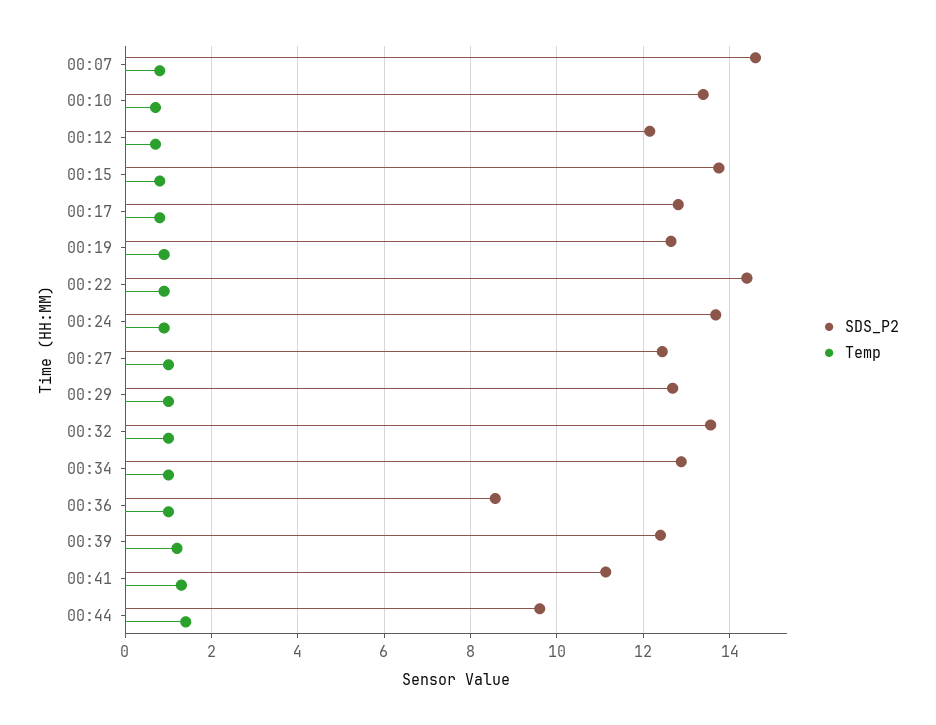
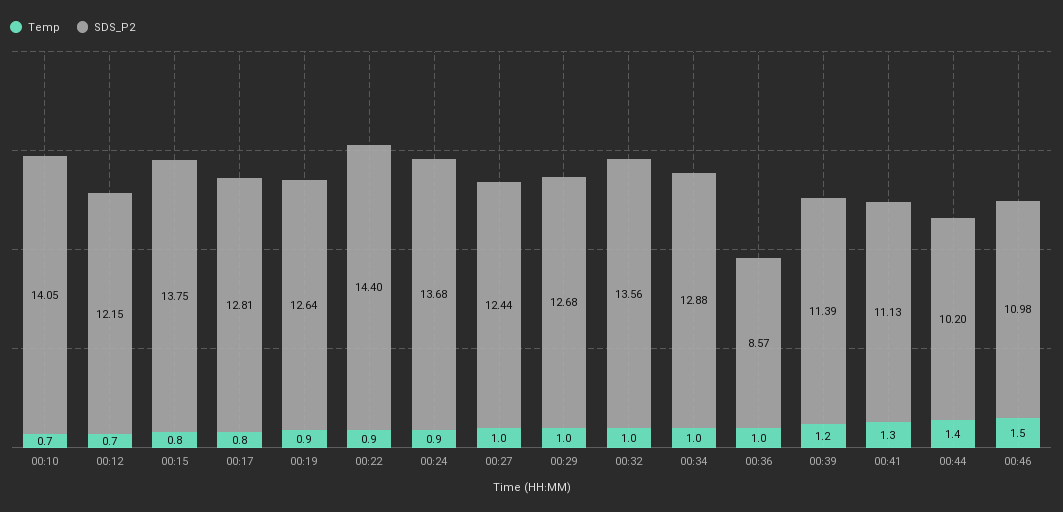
SDS_P2, 00:07: 14.6 -> none
Temp, 00:07: 0.8 -> none
SDS_P2, 00:10: 13.4 -> 14.05
SDS_P2, 00:39: 12.4 -> 11.39
SDS_P2, 00:44: 9.6 -> 10.2
Temp, 00:46: none -> 1.5
SDS_P2, 00:46: none -> 10.98

